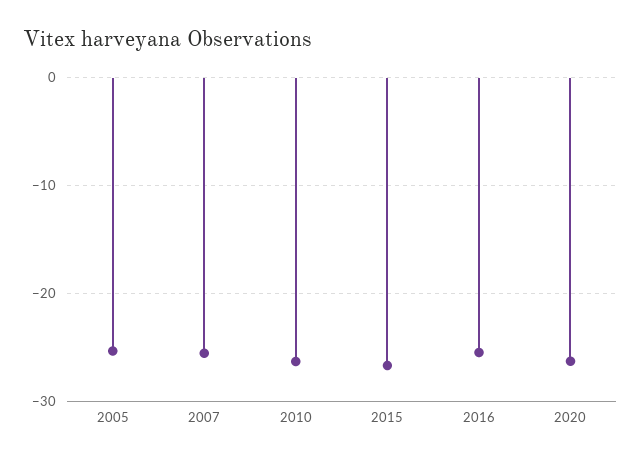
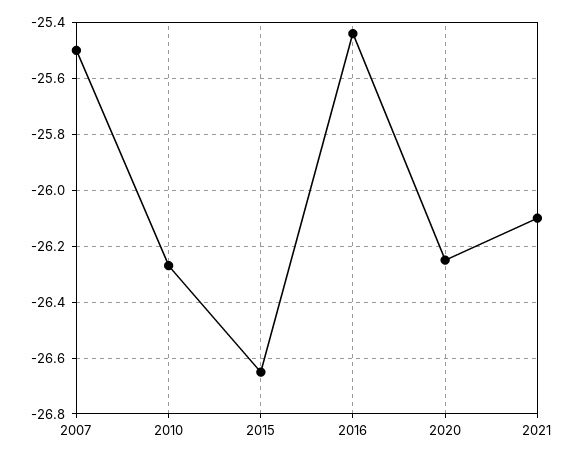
2005: -25 -> none
2021: none -> -26.1

